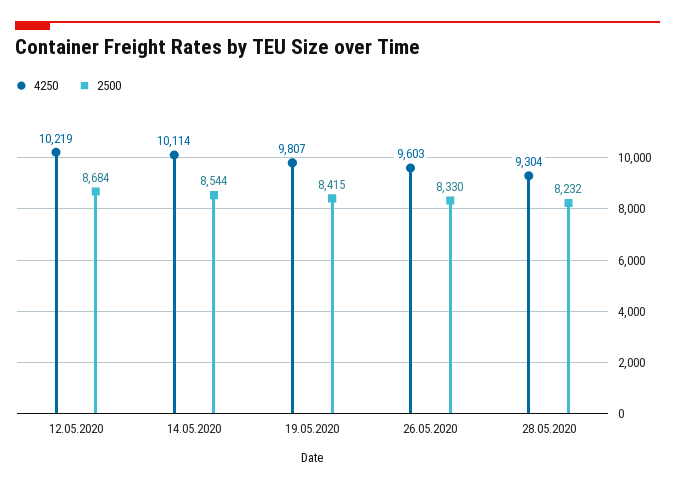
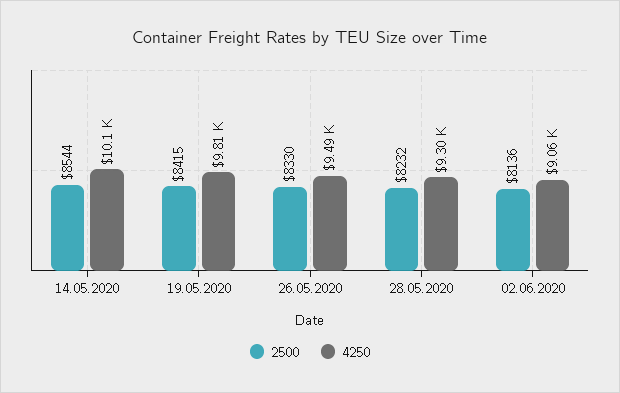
4250, 12.05.2020: 10219 -> none
2500, 12.05.2020: 8684 -> none
4250, 26.05.2020: 9603 -> 9490
2500, 02.06.2020: none -> 8136
4250, 02.06.2020: none -> 9060

